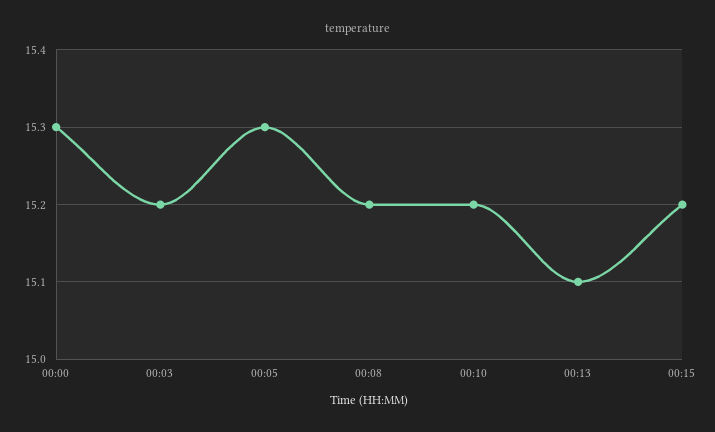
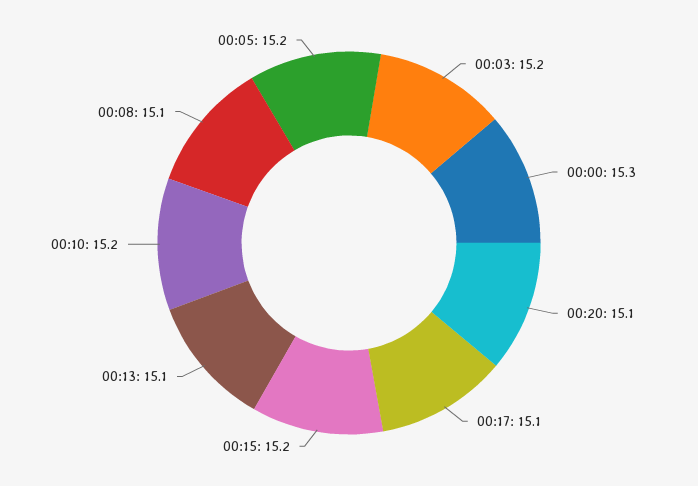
00:05: 15.3 -> 15.2
00:08: 15.2 -> 15.1
00:20: none -> 15.1
00:17: none -> 15.1

